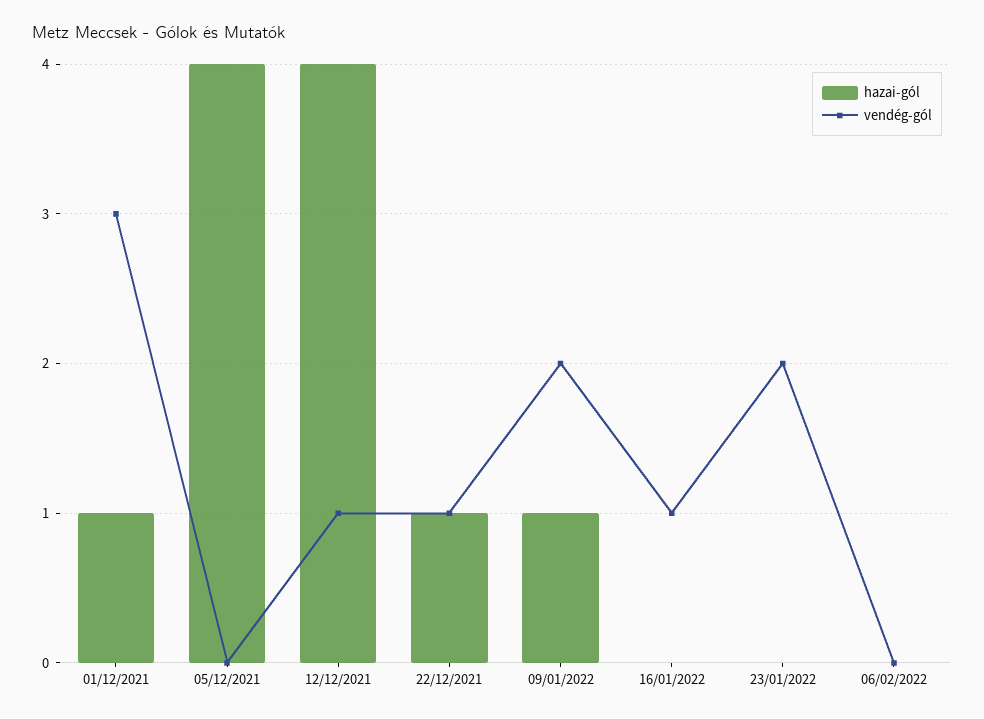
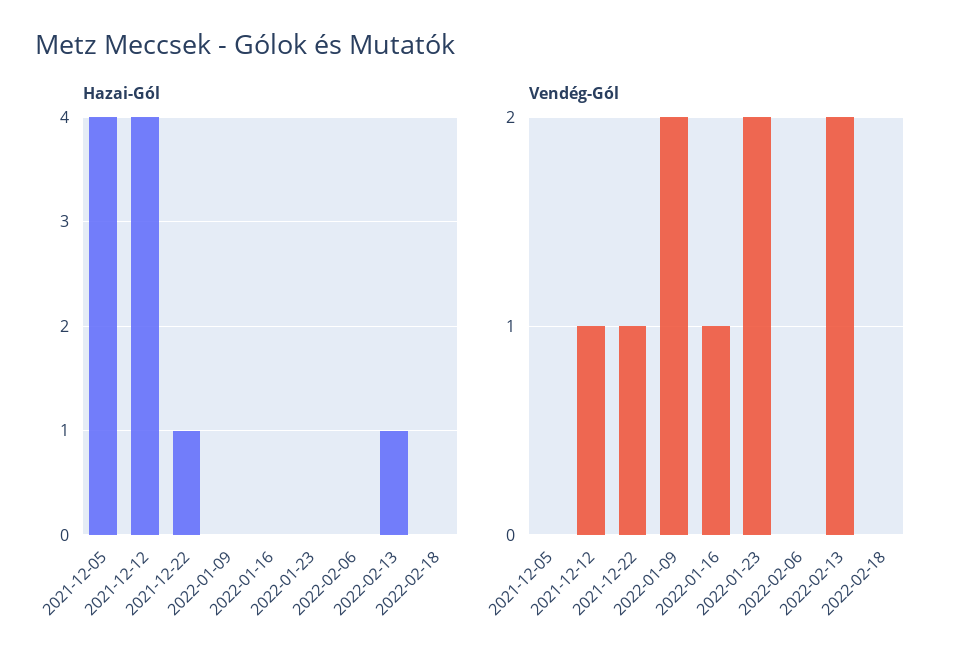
hazai-gól, 01/12/2021: 1 -> none
vendég-gól, 01/12/2021: 3 -> none
hazai-gól, 09/01/2022: 1 -> 0
hazai-gól, 2022-02-13: none -> 1
hazai-gól, 2022-02-18: none -> 0
vendég-gól, 2022-02-13: none -> 2
vendég-gól, 2022-02-18: none -> 0

